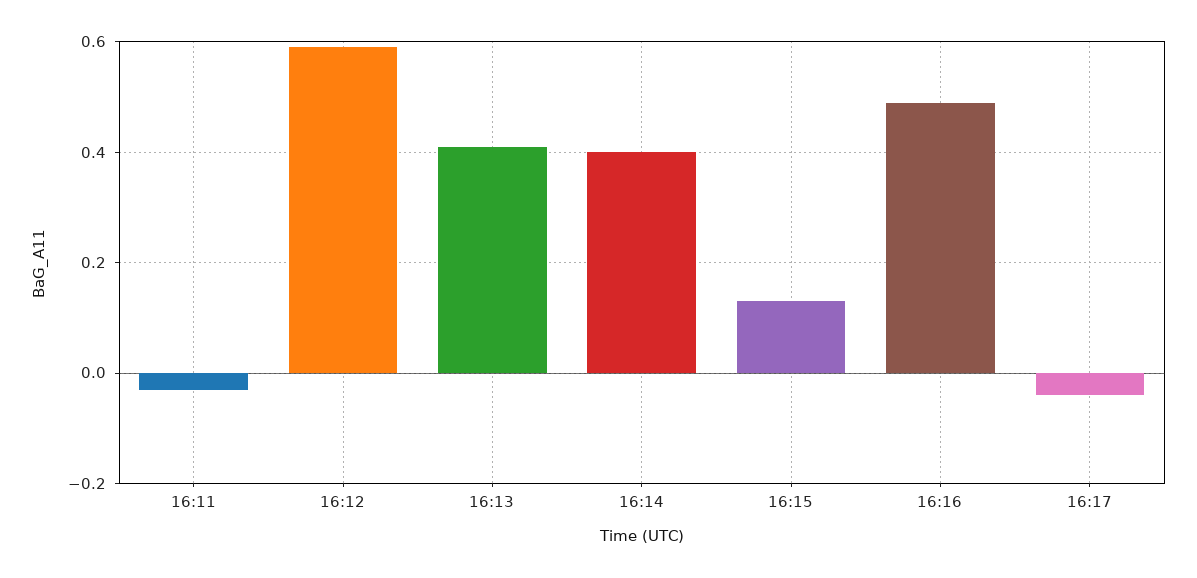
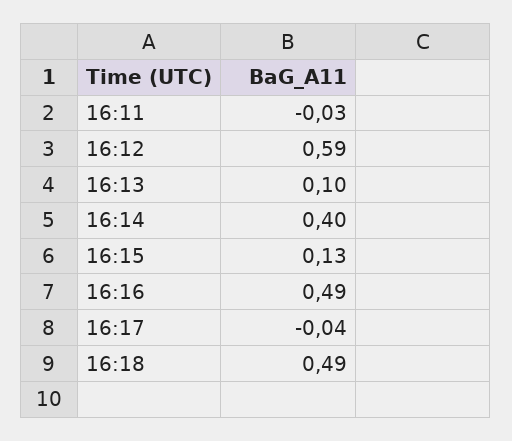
16:13: 0.4 -> 0.1
16:18: none -> 0.49

